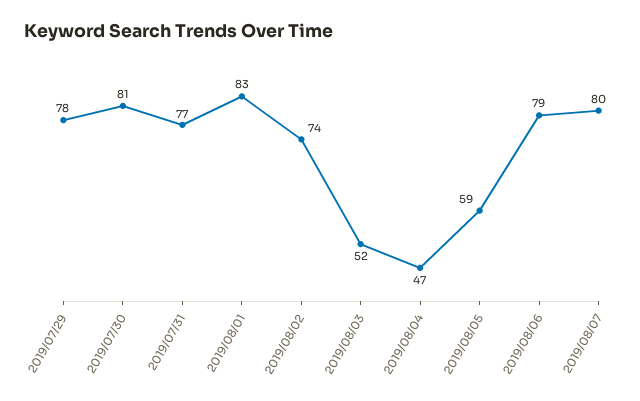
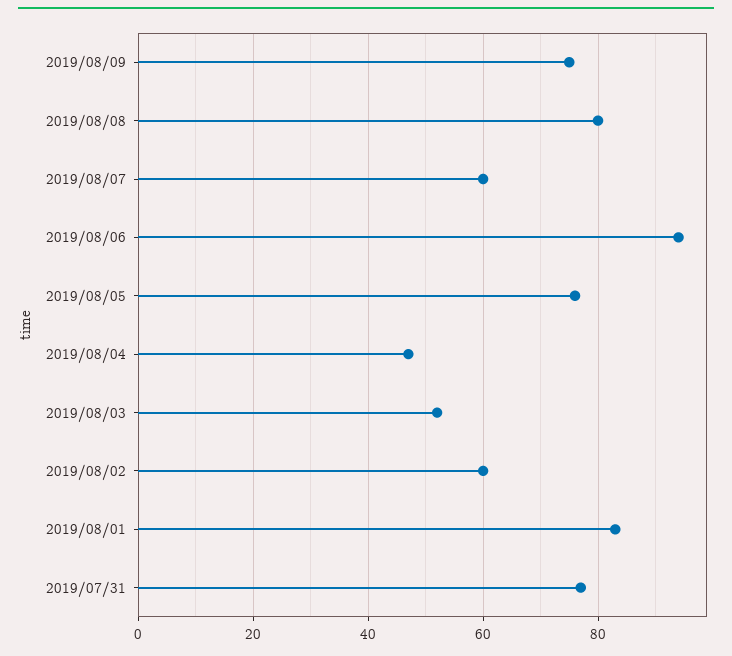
2019/07/29: 78 -> none
2019/07/30: 81 -> none
2019/08/02: 74 -> 60
2019/08/05: 59 -> 75
2019/08/06: 79 -> 95
2019/08/07: 80 -> 60
2019/08/09: none -> 75
2019/08/08: none -> 80

